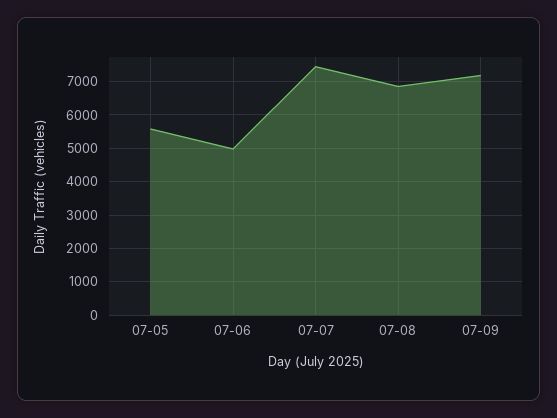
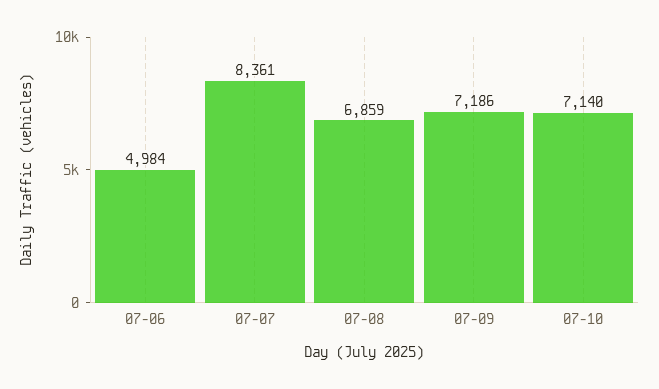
07-05: 5600 -> none
07-07: 7400 -> 8361
07-10: none -> 7140

